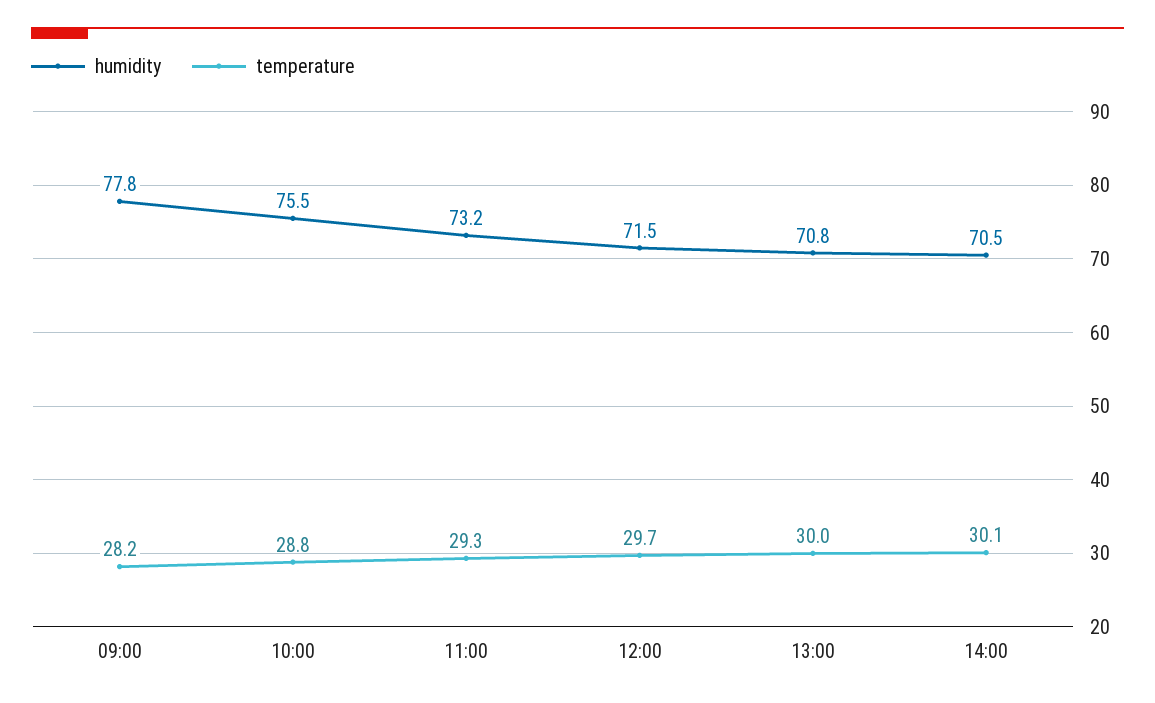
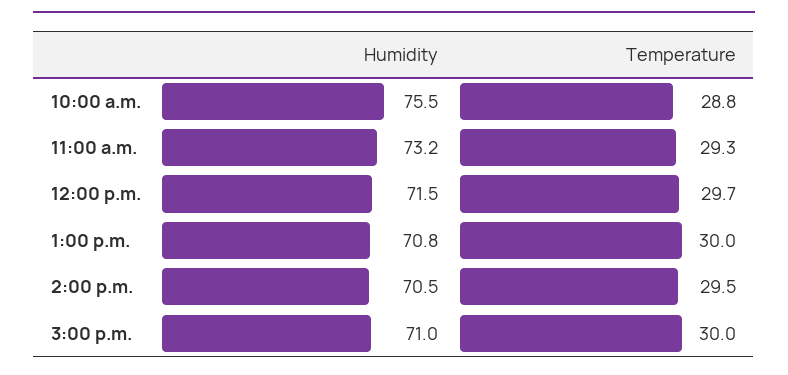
humidity, 09:00: 77.8 -> none
temperature, 09:00: 28.2 -> none
temperature, 14:00: 30.1 -> 29.5
humidity, 3:00 p.m.: none -> 71
temperature, 3:00 p.m.: none -> 30

